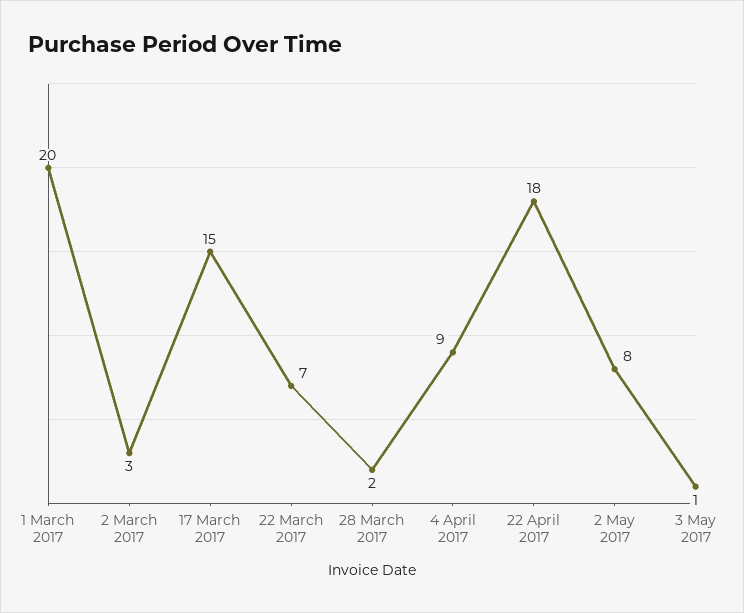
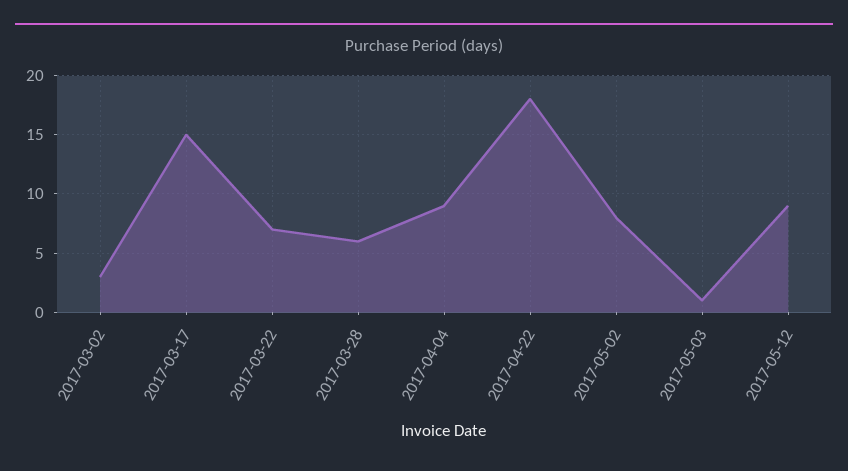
1 March 2017: 20 -> none
28 March 2017: 2 -> 6
2017-05-12: none -> 9

